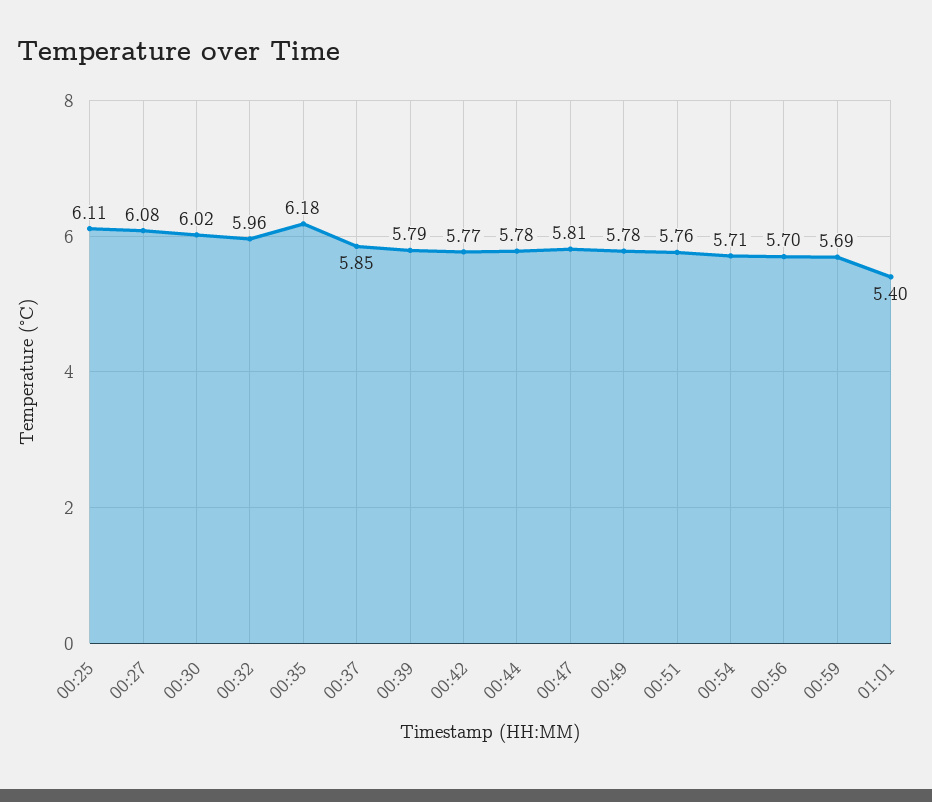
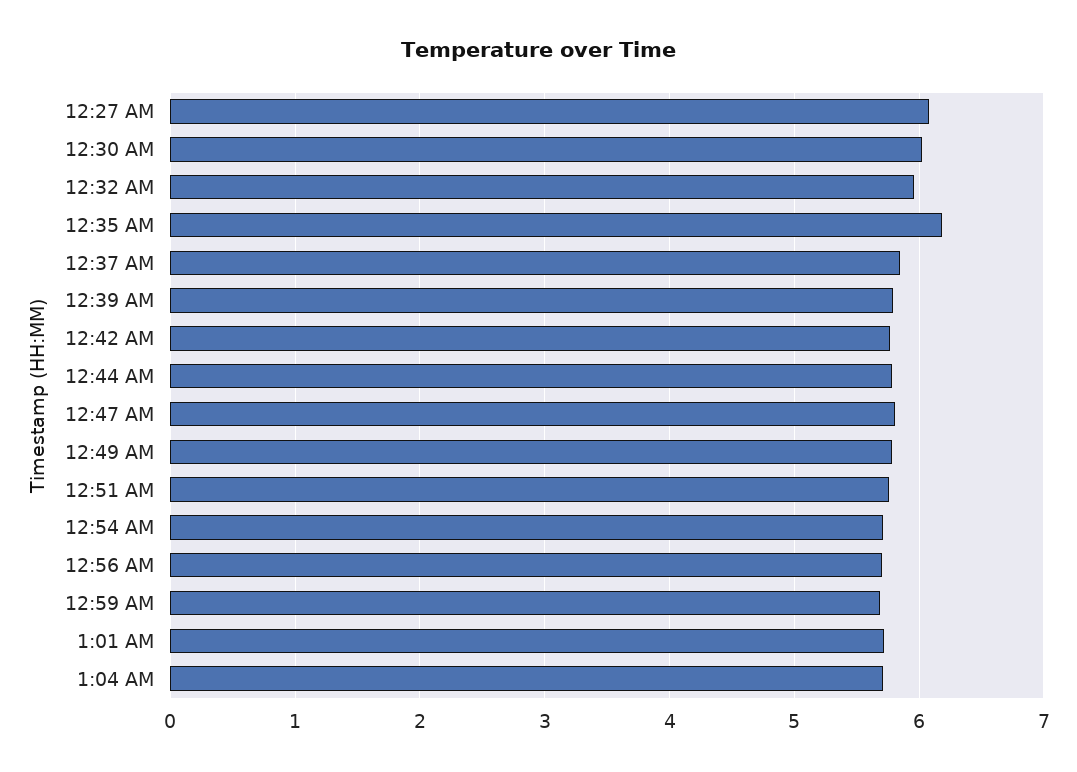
00:25: 6.11 -> none
01:01: 5.4 -> 5.7
1:04 AM: none -> 5.7

